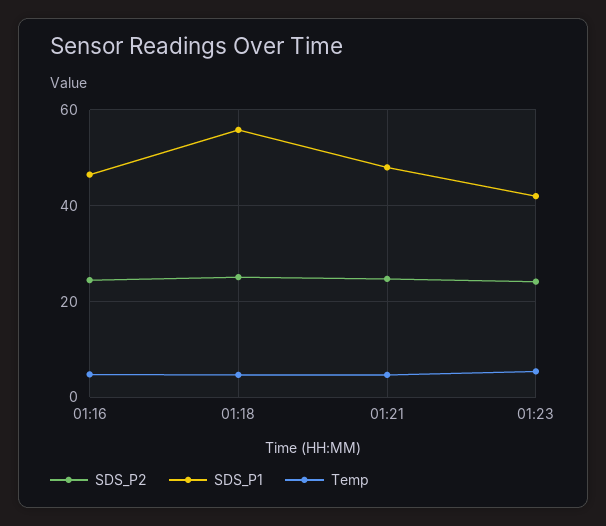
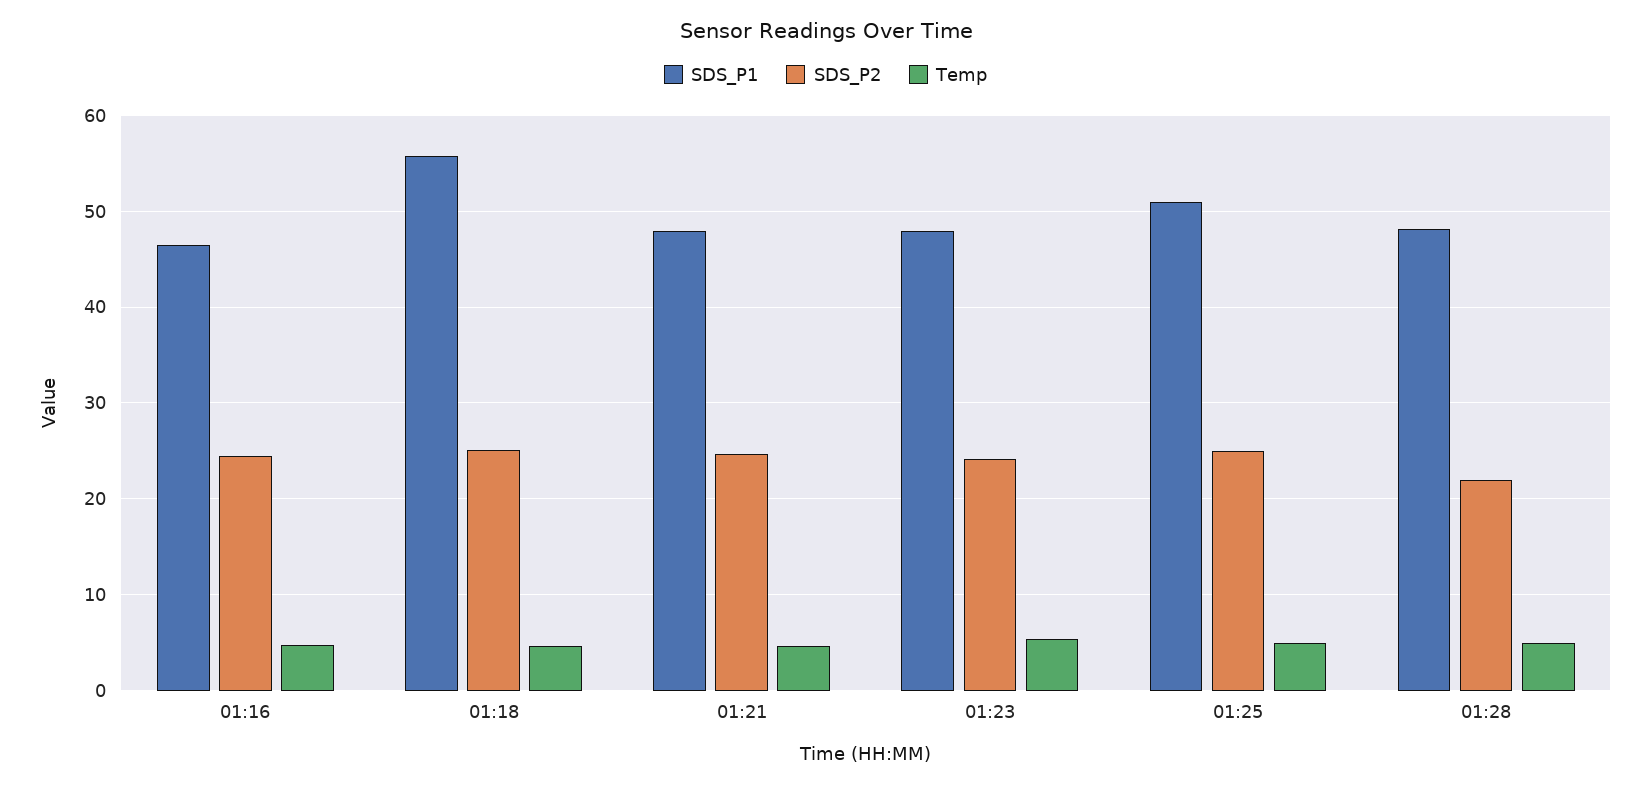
SDS_P1, 01:23: 42 -> 48
SDS_P1, 01:25: none -> 51
SDS_P2, 01:25: none -> 25
Temp, 01:25: none -> 5
SDS_P1, 01:28: none -> 48
SDS_P2, 01:28: none -> 22
Temp, 01:28: none -> 5

